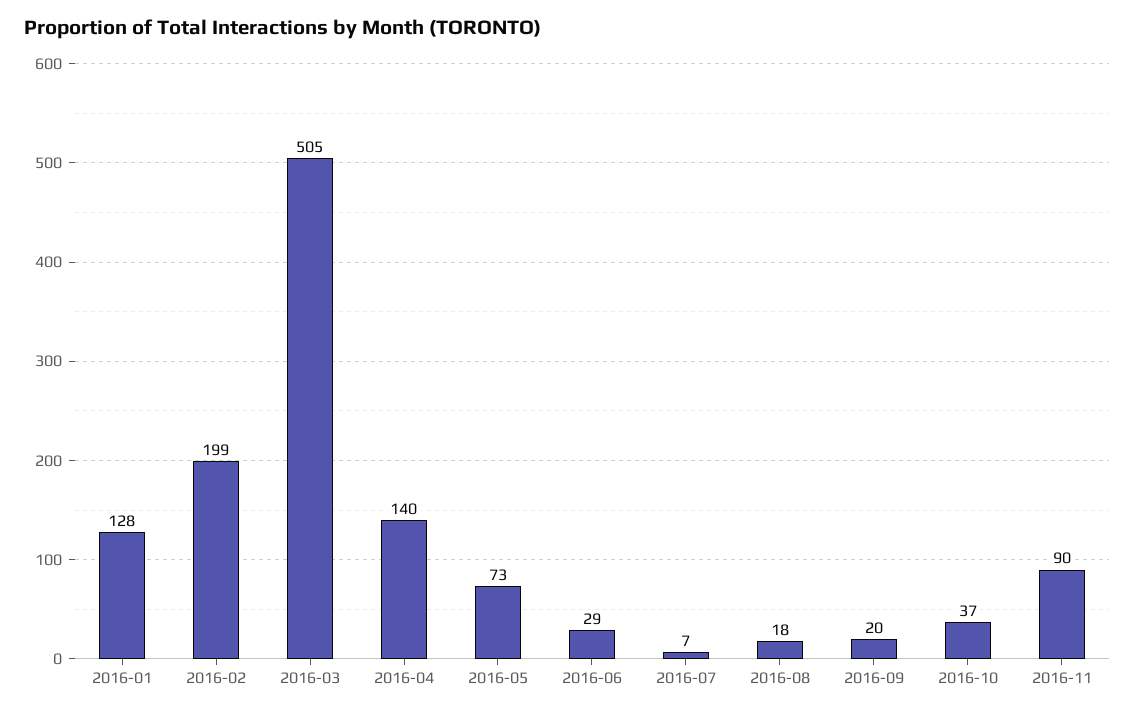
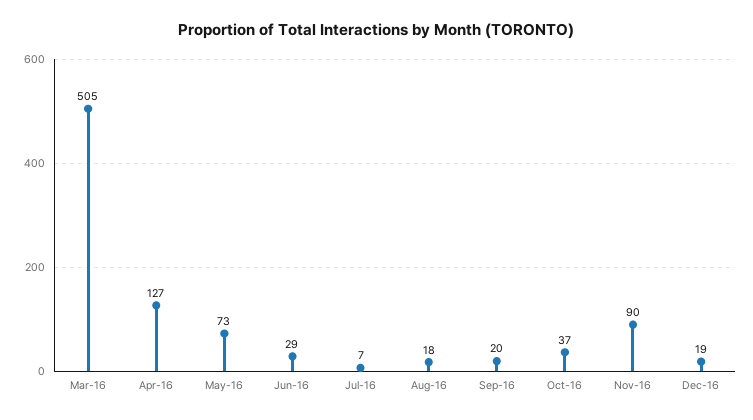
2016-01: 128 -> none
2016-02: 199 -> none
2016-04: 140 -> 127
Dec-16: none -> 19

